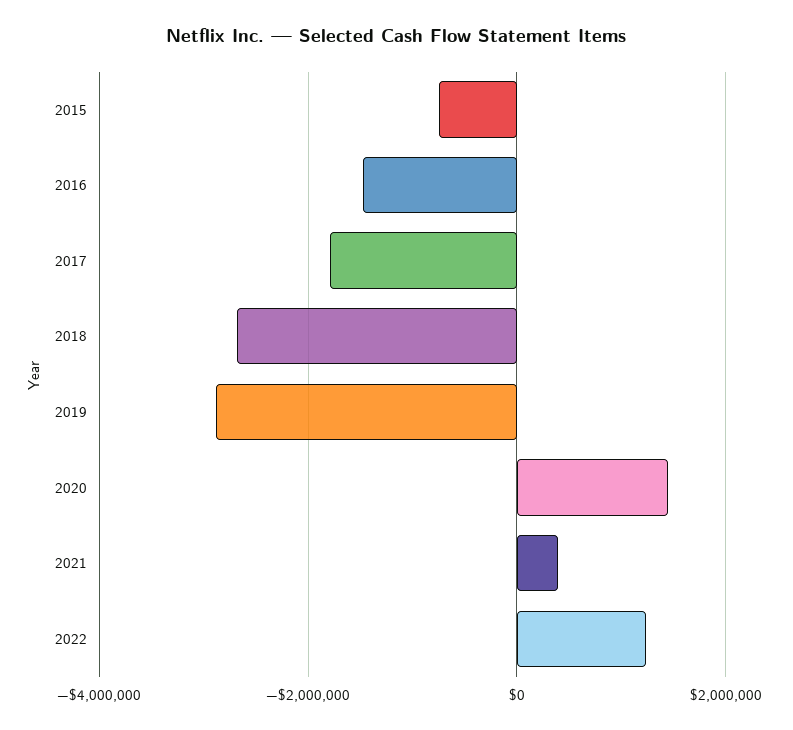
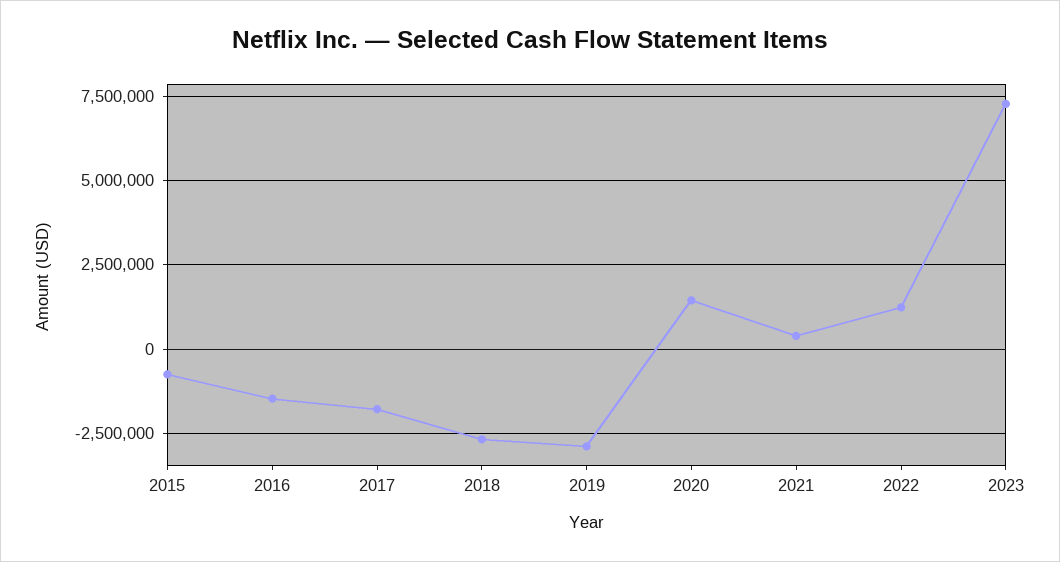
2023: none -> 7250000

